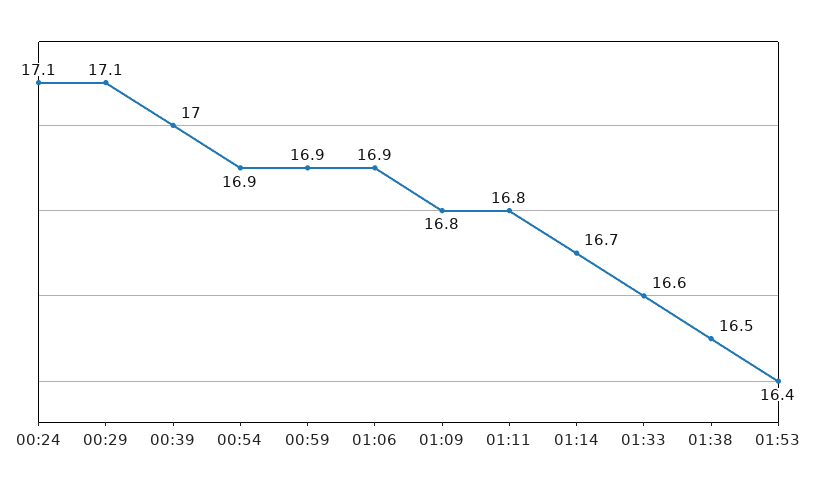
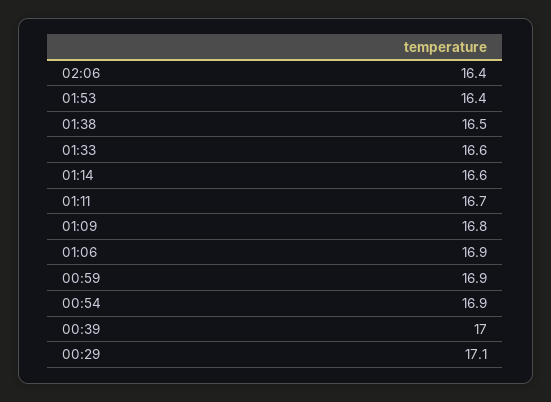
00:24: 17.1 -> none
01:11: 16.8 -> 16.7
01:14: 16.7 -> 16.6
02:06: none -> 16.4

